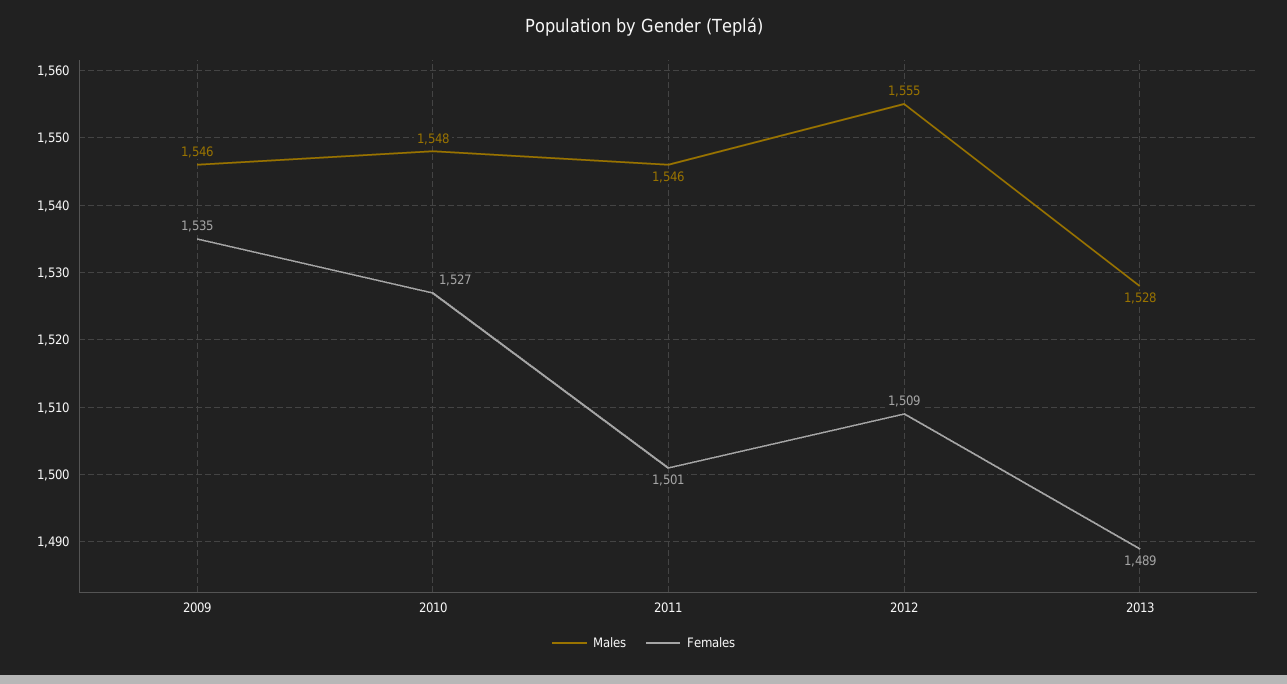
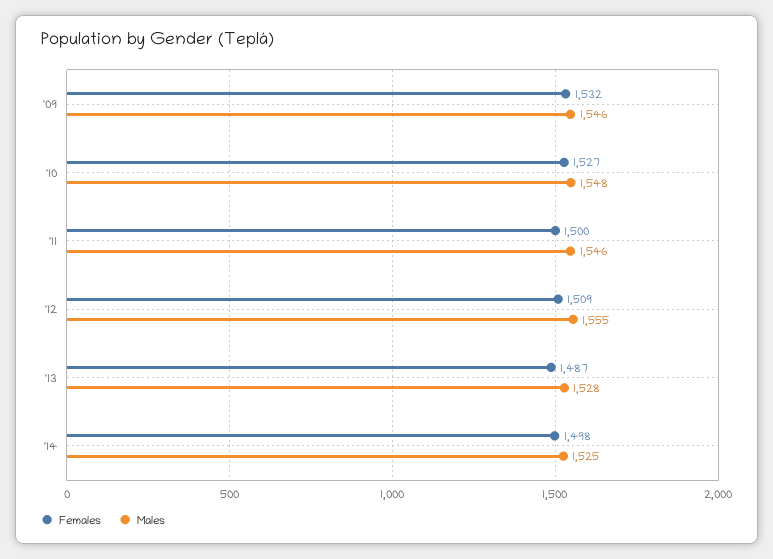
Females, 2009: 1535 -> 1532
Females, 2011: 1501 -> 1500
Females, 2013: 1489 -> 1487
Females, '14: none -> 1498
Males, '14: none -> 1525

